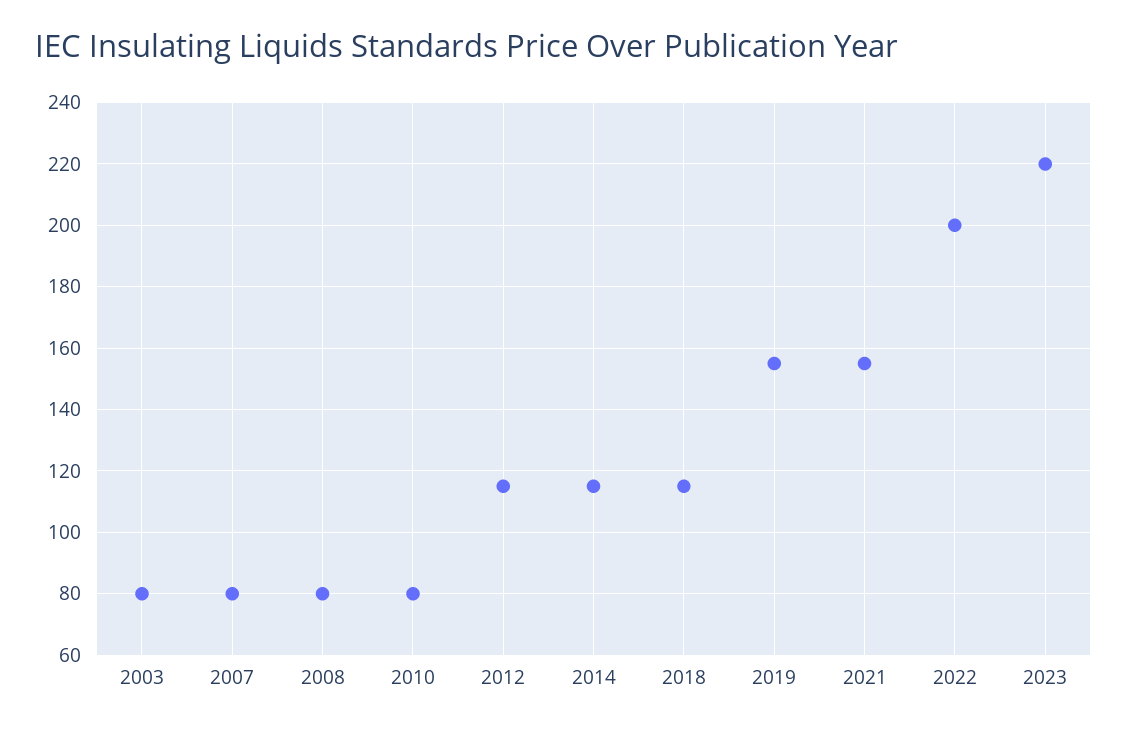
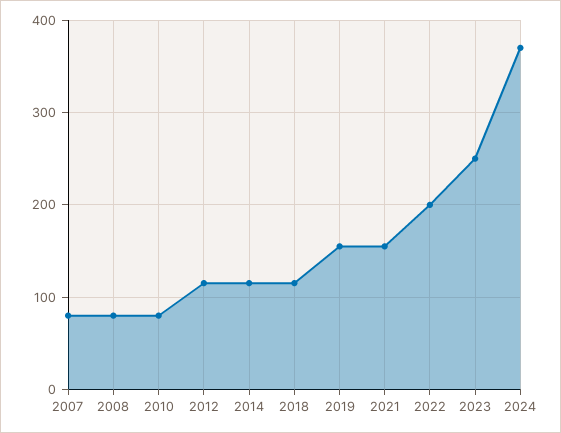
2003: 80 -> none
2023: 220 -> 250
2024: none -> 370

